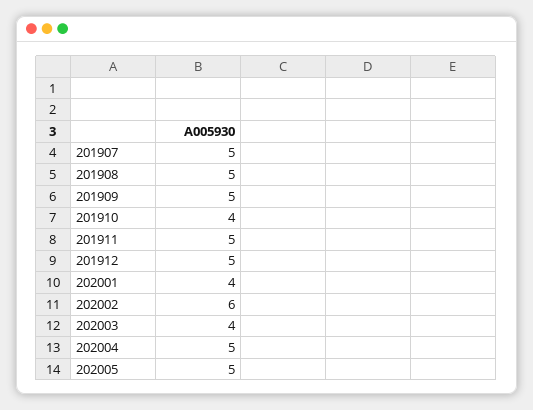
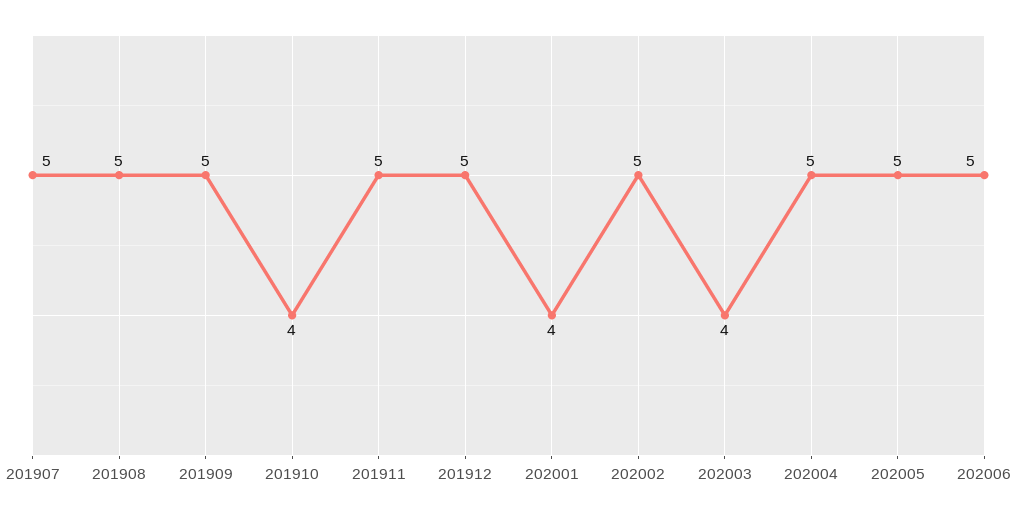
202002: 6 -> 5
202006: none -> 5

